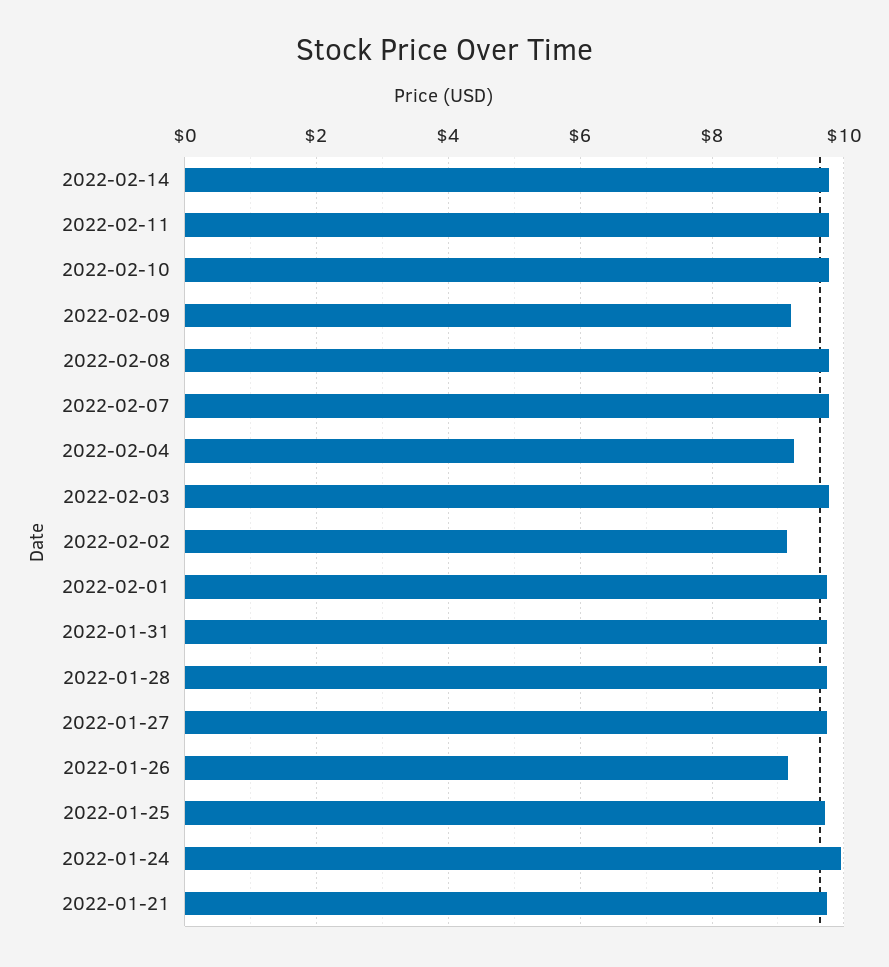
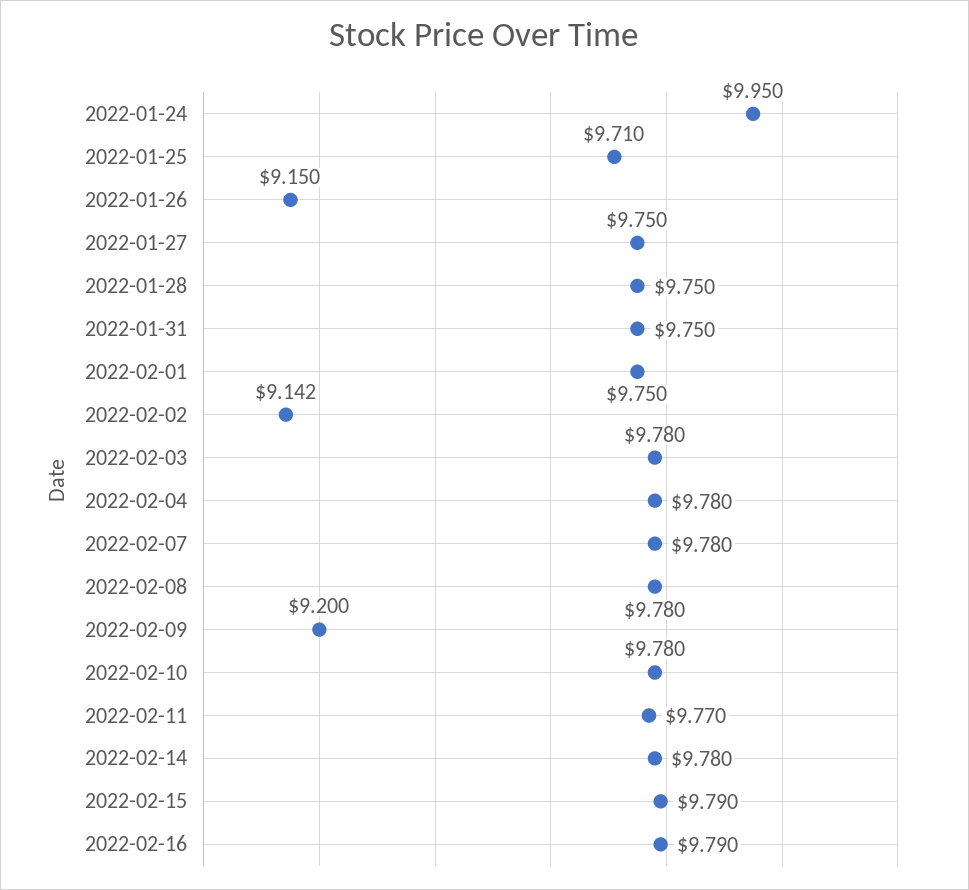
2022-02-04: 9.2 -> 9.78
2022-01-21: 9.8 -> none
2022-02-15: none -> 9.79
2022-02-16: none -> 9.79

